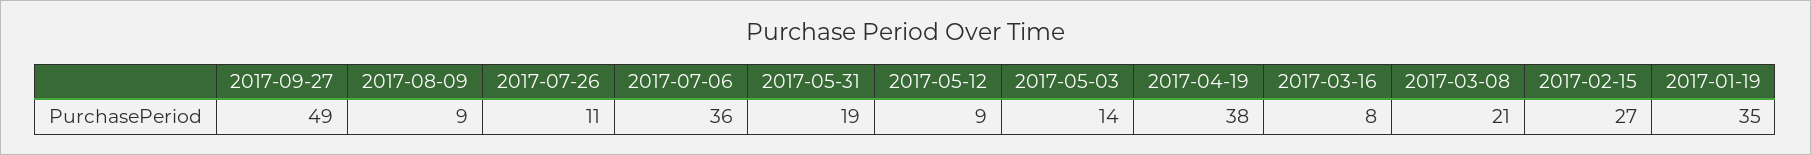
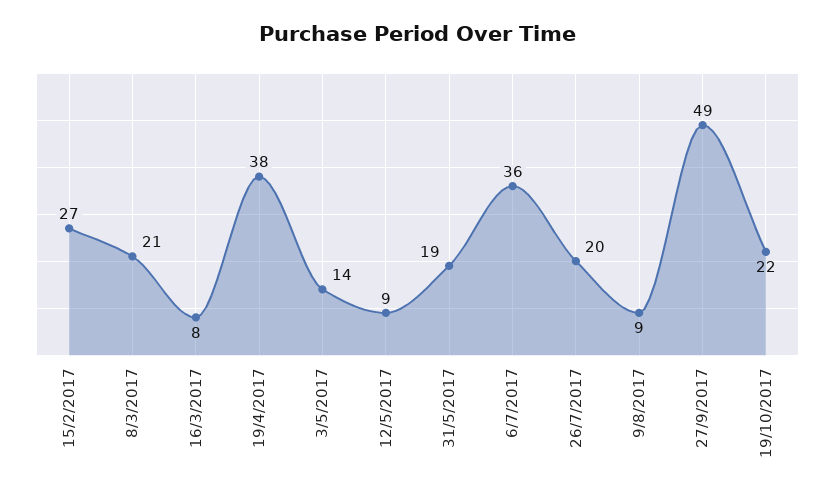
2017-07-26: 11 -> 20
2017-01-19: 35 -> none
19/10/2017: none -> 22

